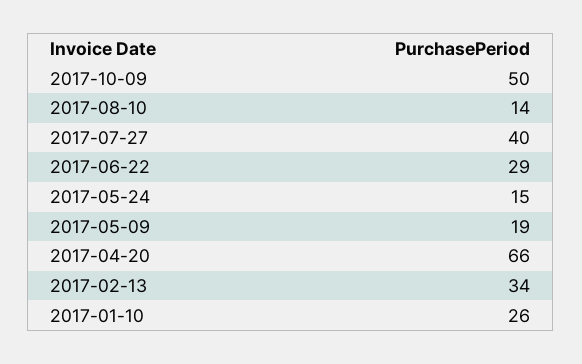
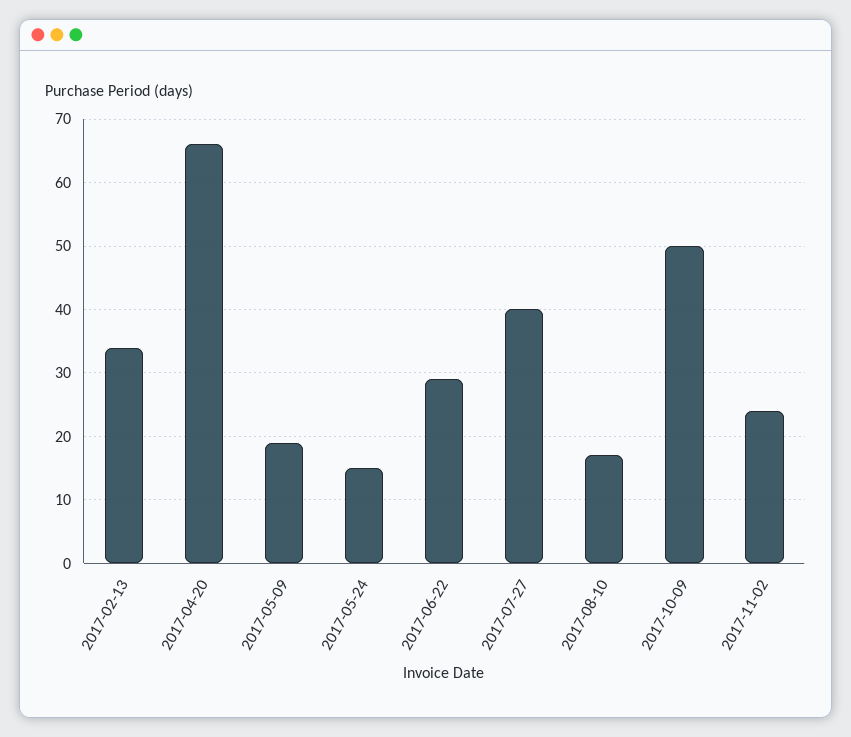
2017-08-10: 14 -> 17
2017-01-10: 26 -> none
2017-11-02: none -> 24

